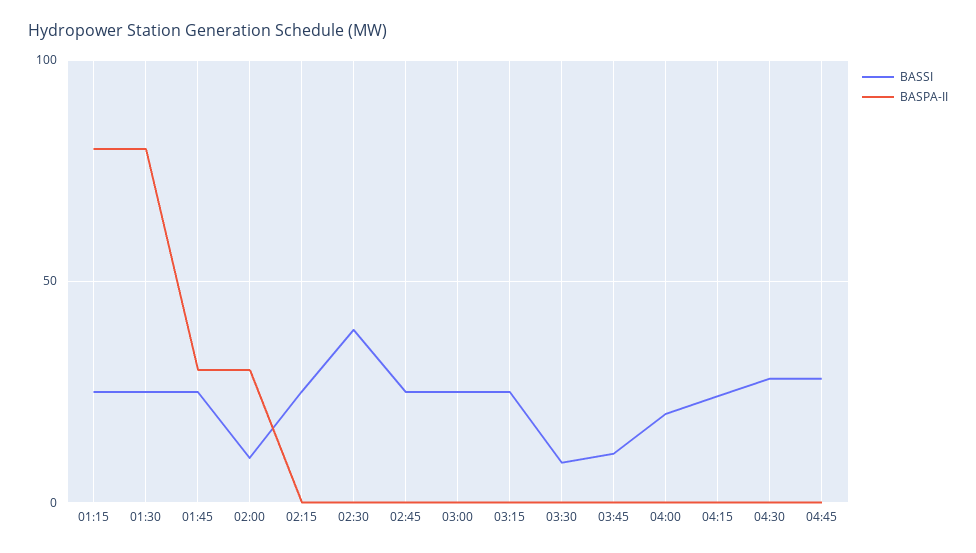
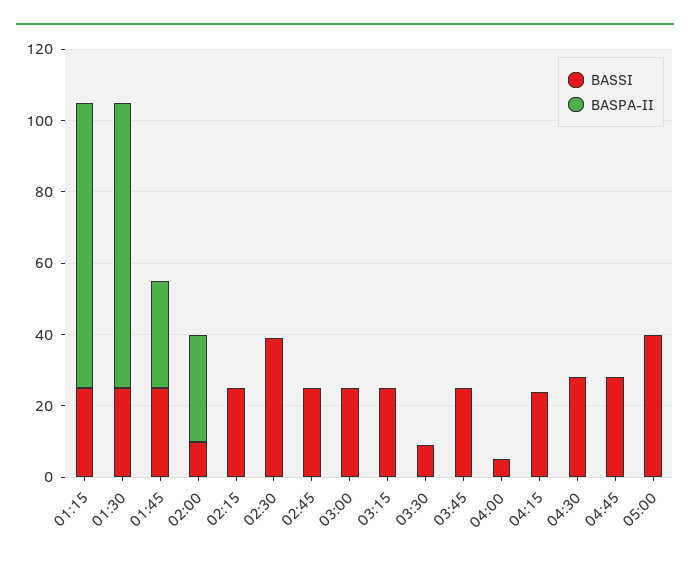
BASSI, 03:45: 10 -> 25
BASSI, 04:00: 20 -> 5
BASSI, 05:00: none -> 40
BASPA-II, 05:00: none -> 0

